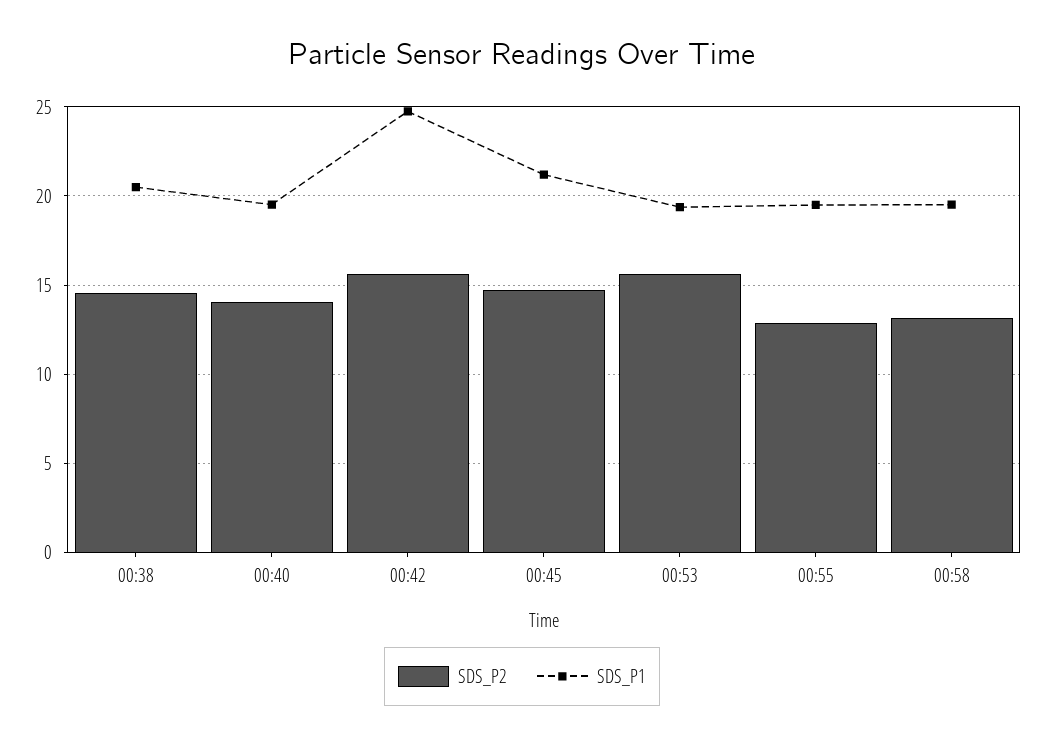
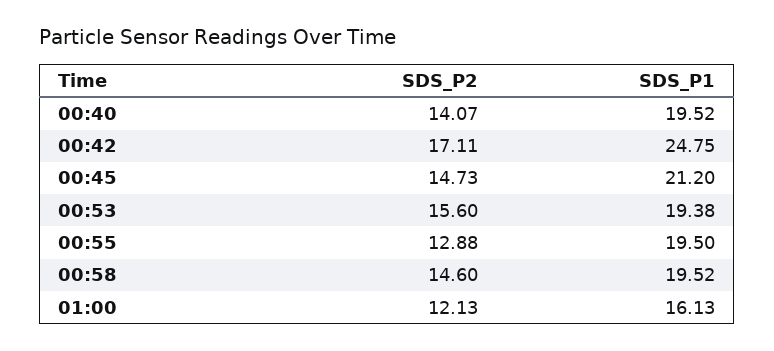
SDS_P2, 00:38: 14.5 -> none
SDS_P1, 00:38: 20.5 -> none
SDS_P2, 00:42: 15.5 -> 17.11
SDS_P2, 00:58: 13 -> 14.6
SDS_P2, 01:00: none -> 12.13
SDS_P1, 01:00: none -> 16.13

